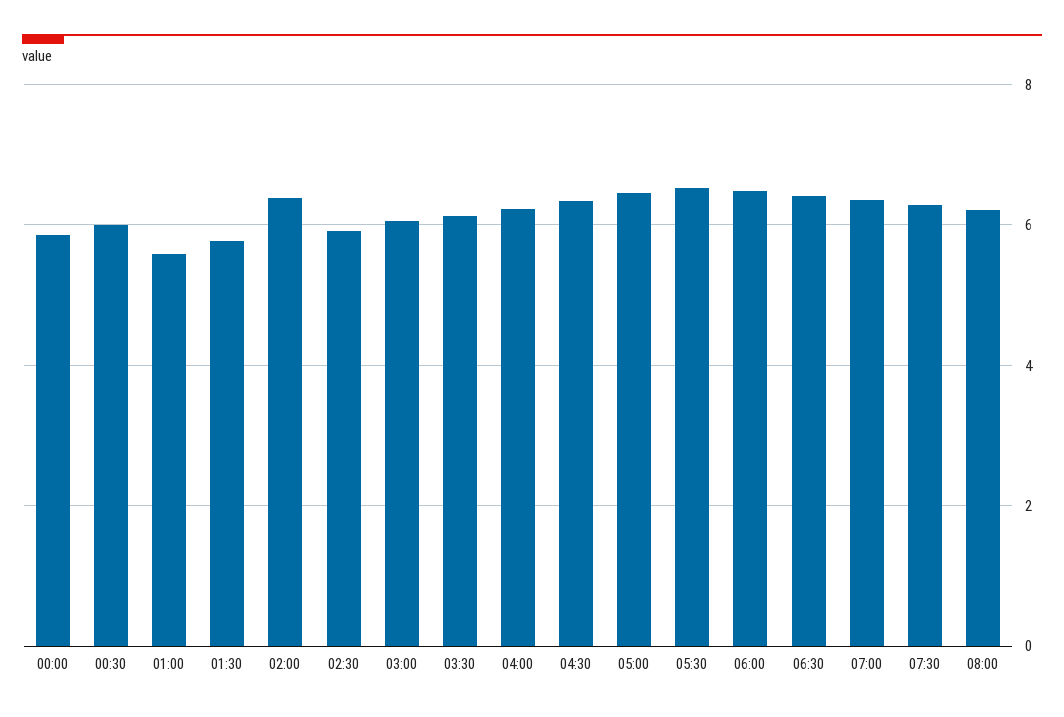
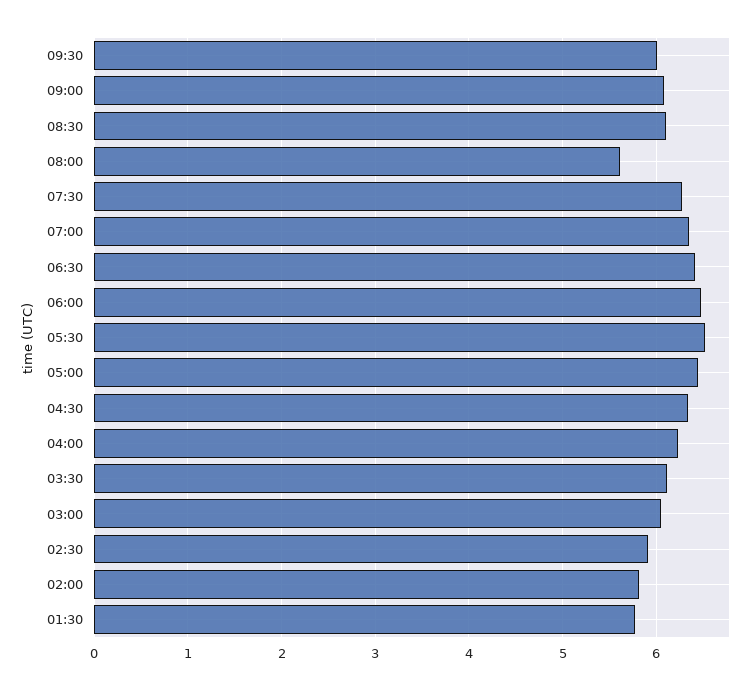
00:00: 5.8 -> none
00:30: 6 -> none
01:00: 5.6 -> none
02:00: 6.4 -> 5.8
08:00: 6.2 -> 5.6
09:30: none -> 6
09:00: none -> 6.1
08:30: none -> 6.1

